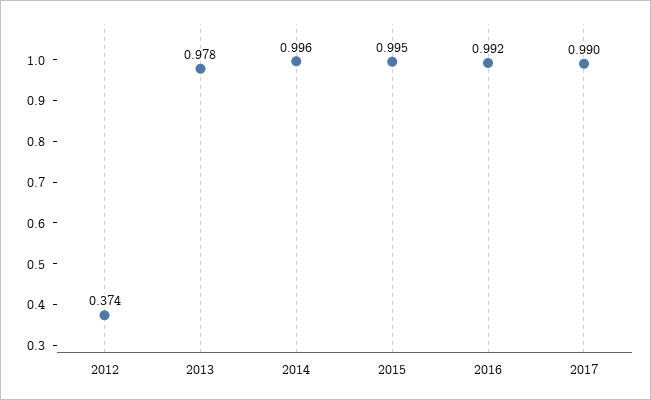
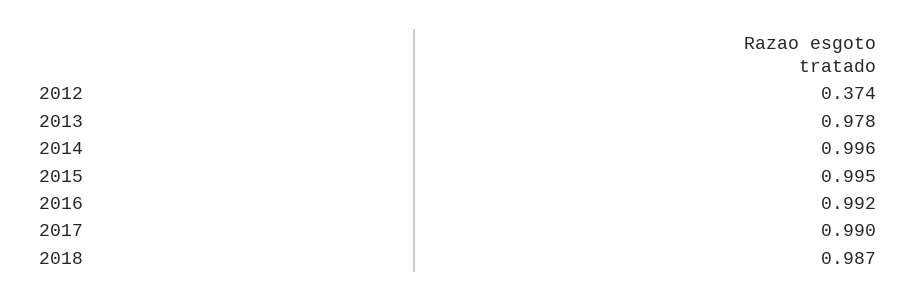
2018: none -> 0.987

